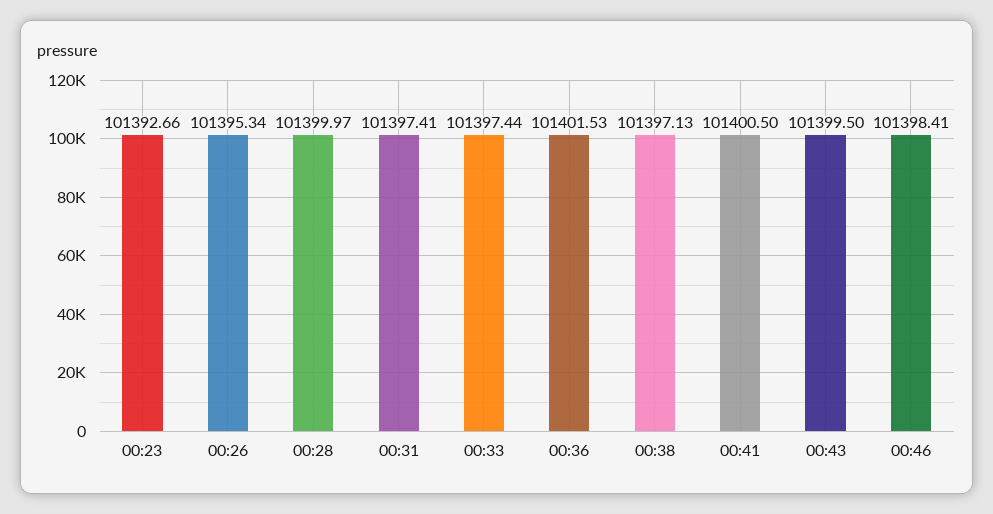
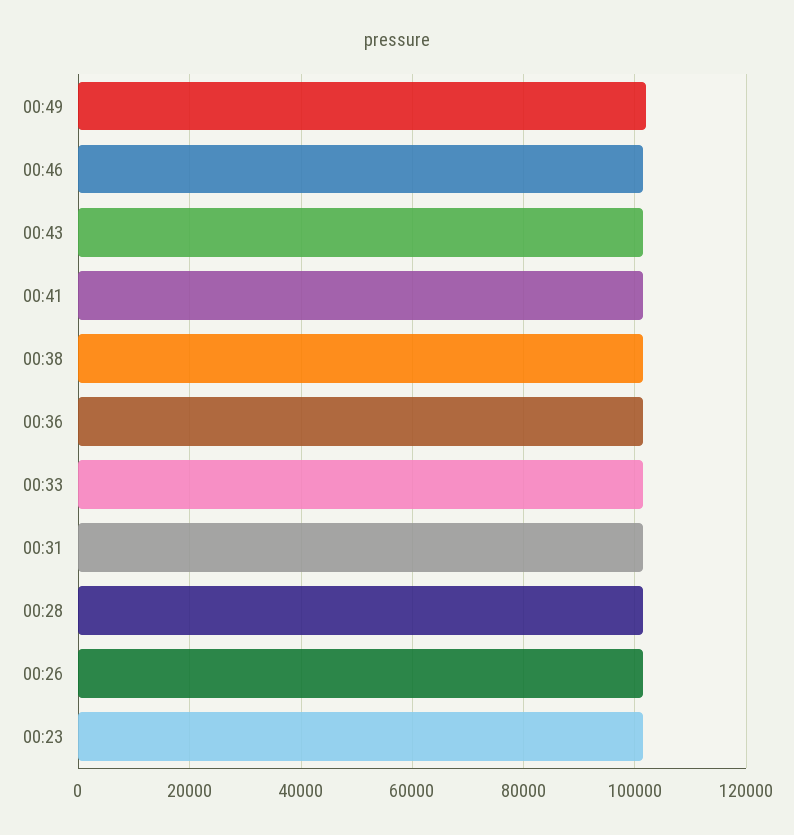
00:49: none -> 102000

